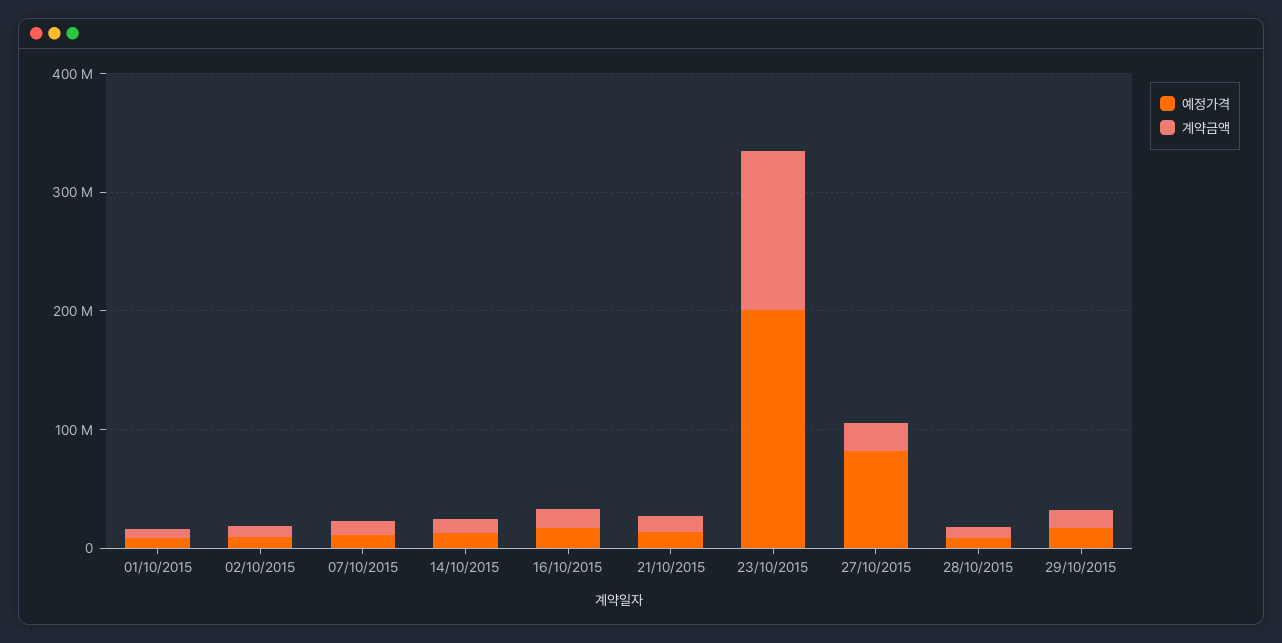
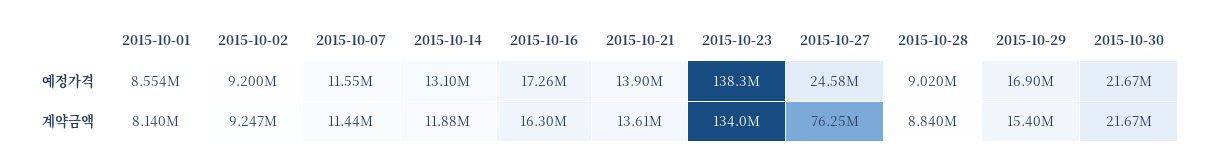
예정가격, 23/10/2015: 200000000 -> 138300000
예정가격, 27/10/2015: 80000000 -> 24580000
계약금액, 27/10/2015: 20000000 -> 76250000
예정가격, 2015-10-30: none -> 21670000
계약금액, 2015-10-30: none -> 21670000

